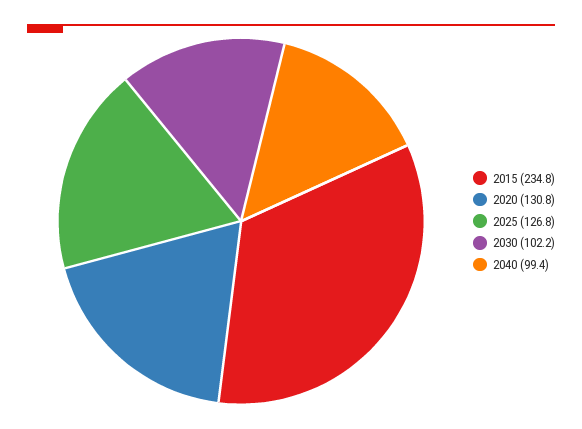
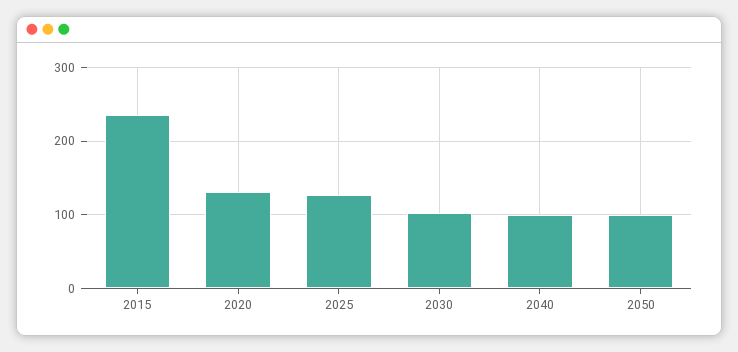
2050: none -> 100

